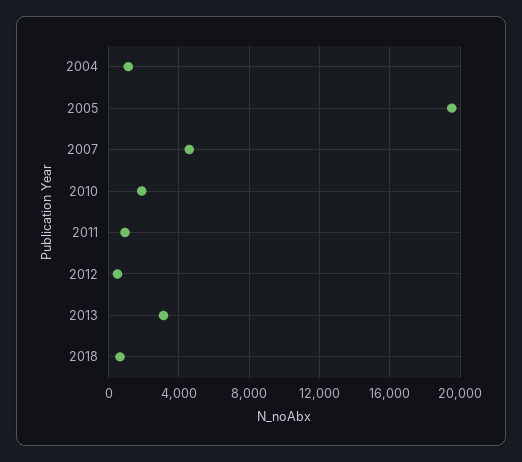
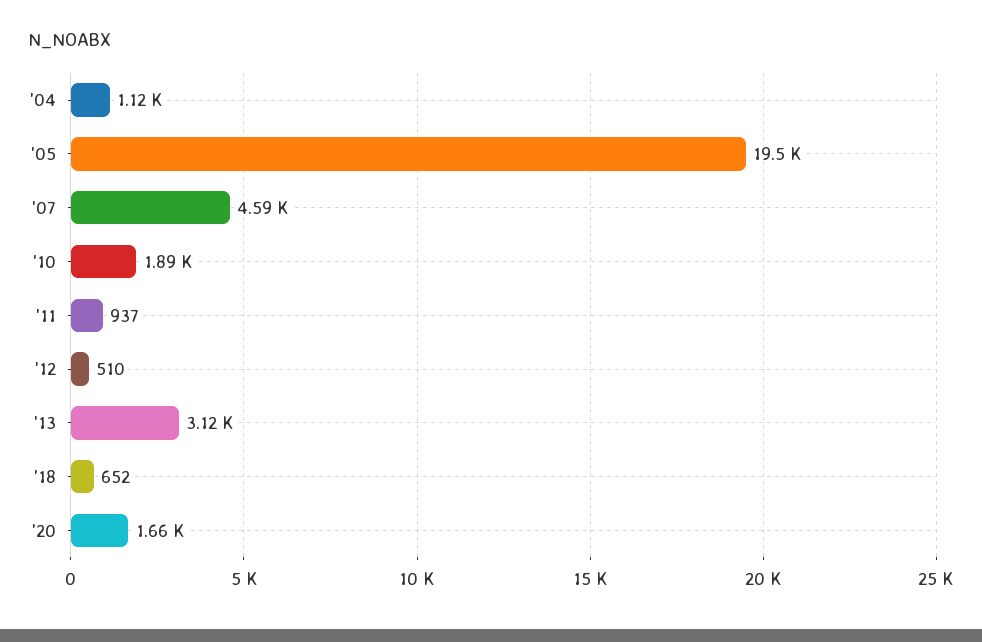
'20: none -> 1660

